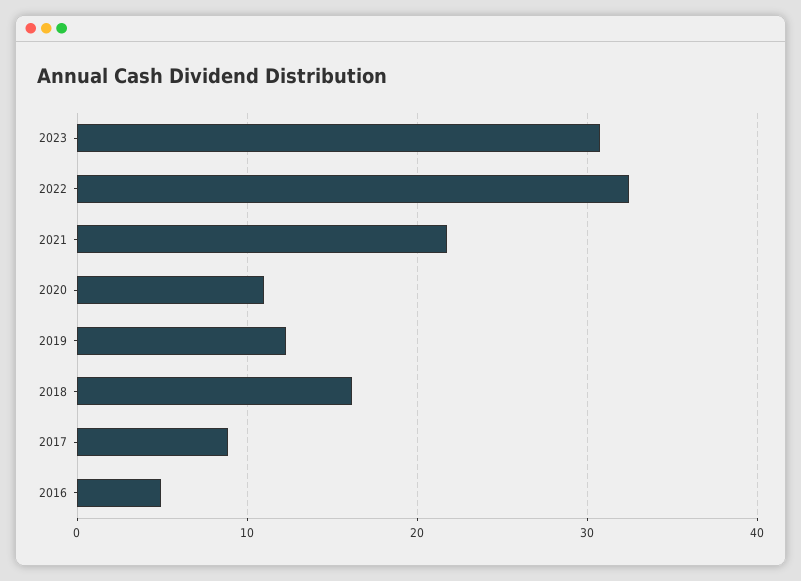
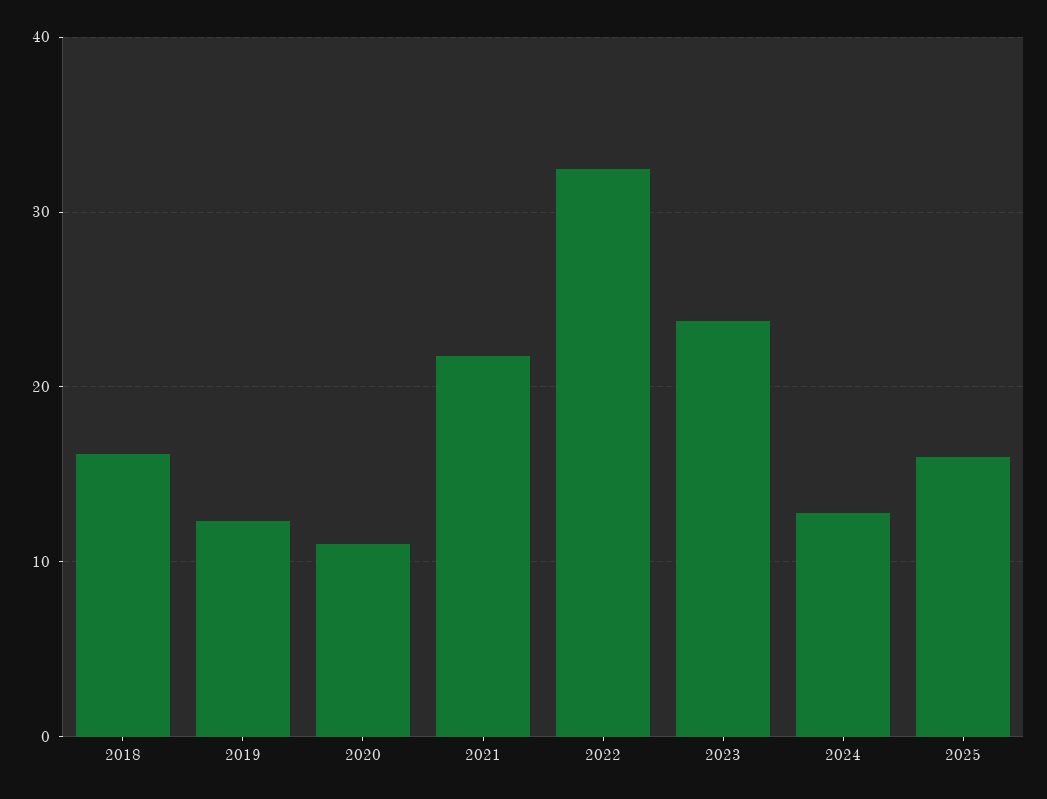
2023: 31 -> 24
2017: 9 -> none
2016: 5 -> none
2024: none -> 13
2025: none -> 16

